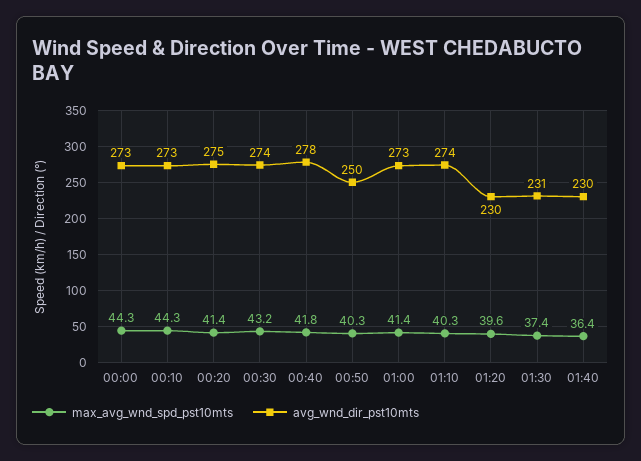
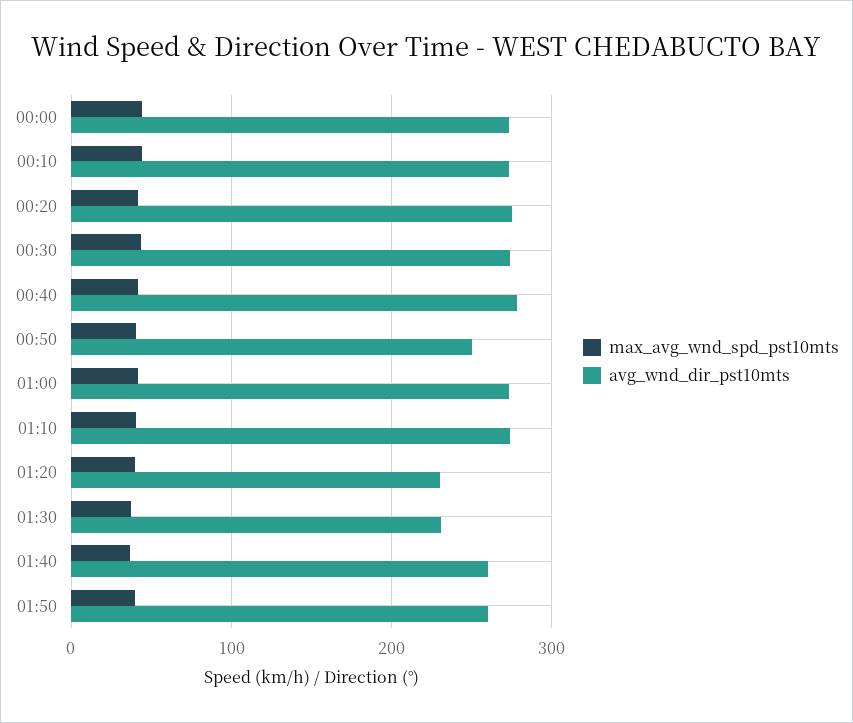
avg_wnd_dir_pst10mts, 01:40: 230 -> 260
max_avg_wnd_spd_pst10mts, 01:50: none -> 40
avg_wnd_dir_pst10mts, 01:50: none -> 260

